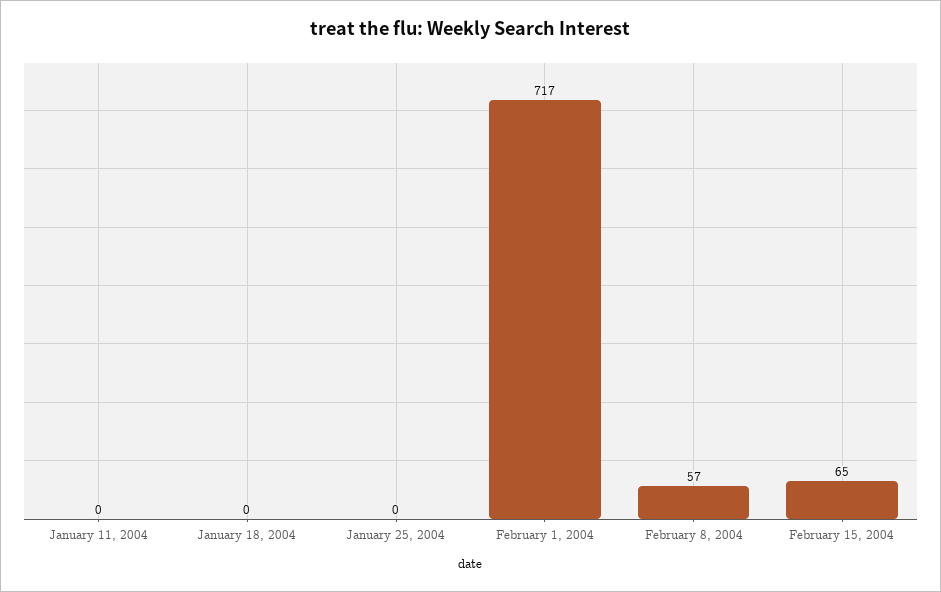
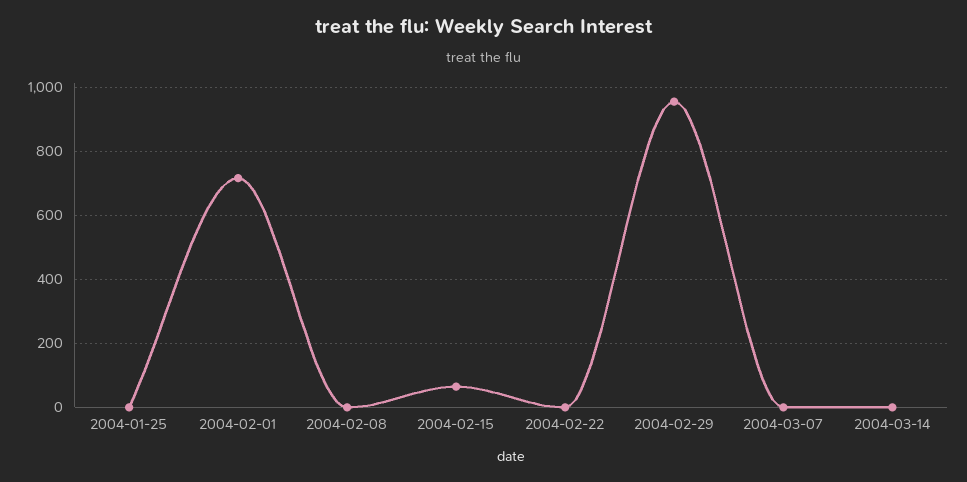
January 11, 2004: 0 -> none
January 18, 2004: 0 -> none
February 8, 2004: 57 -> 0
2004-02-22: none -> 0
2004-02-29: none -> 960
2004-03-07: none -> 0
2004-03-14: none -> 0

